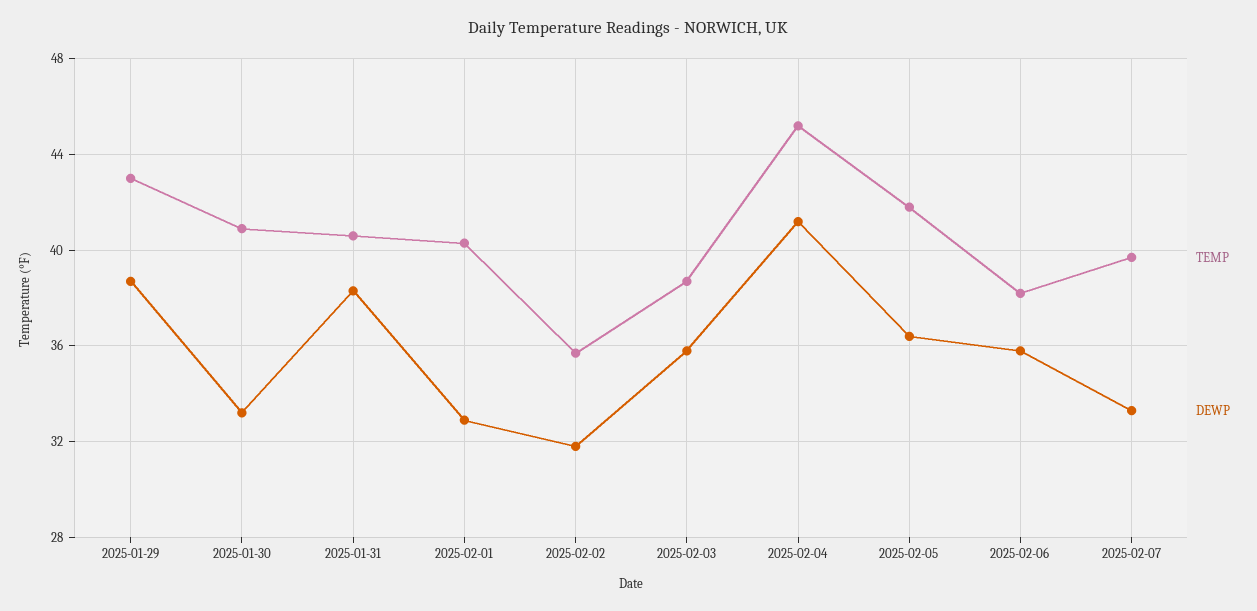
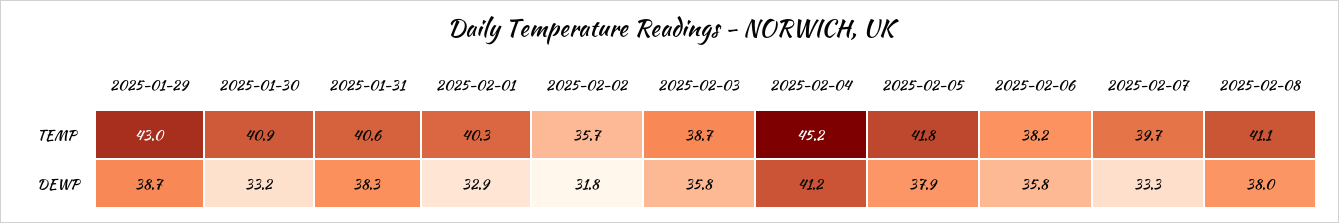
DEWP, 2025-02-05: 36.5 -> 37.9
TEMP, 2025-02-08: none -> 41.1
DEWP, 2025-02-08: none -> 38

